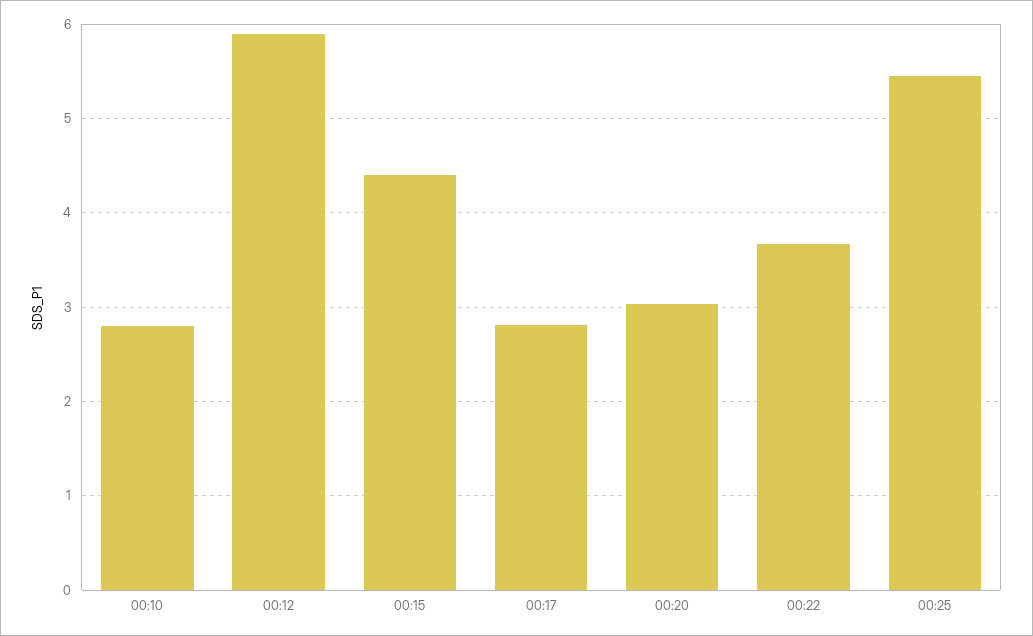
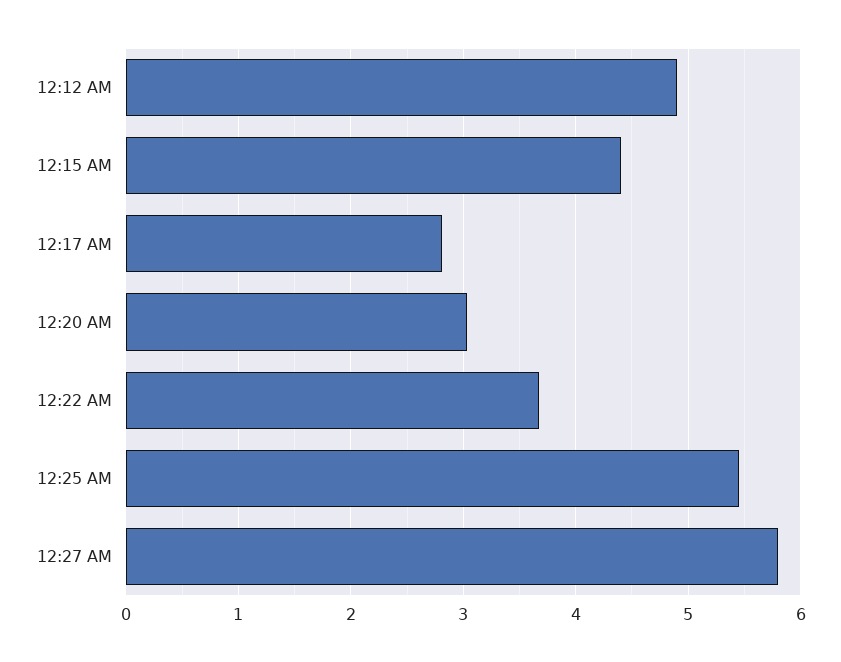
00:10: 2.8 -> none
00:12: 5.9 -> 4.9
12:27 AM: none -> 5.8

